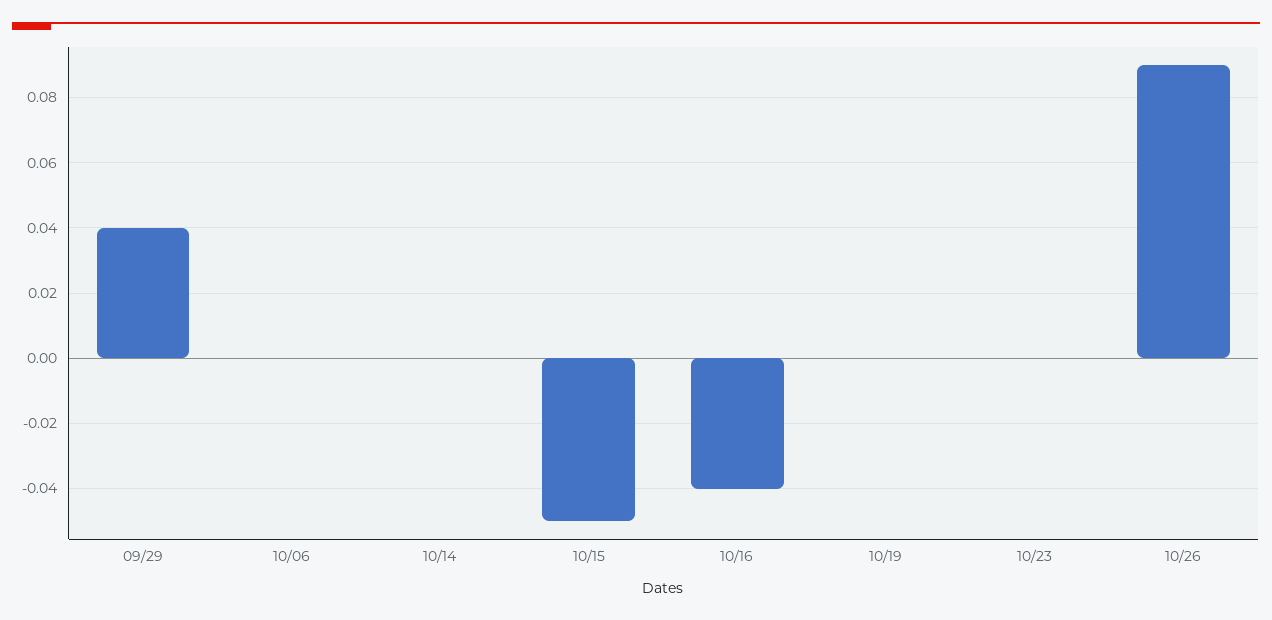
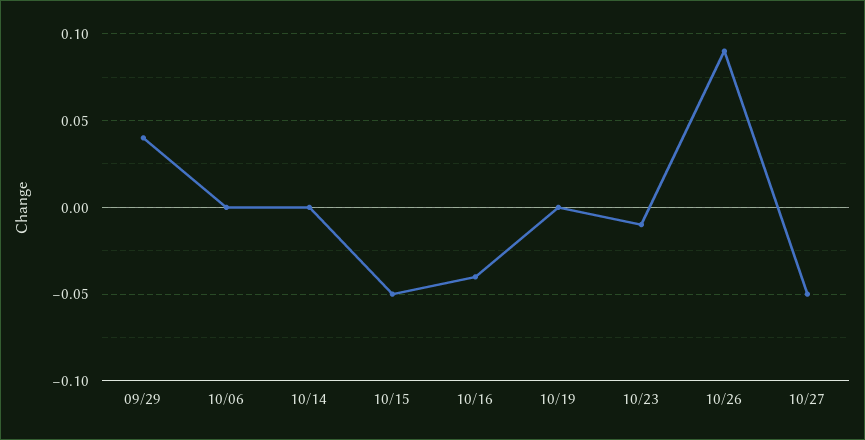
10/23: 0 -> -0.01
10/27: none -> -0.05

